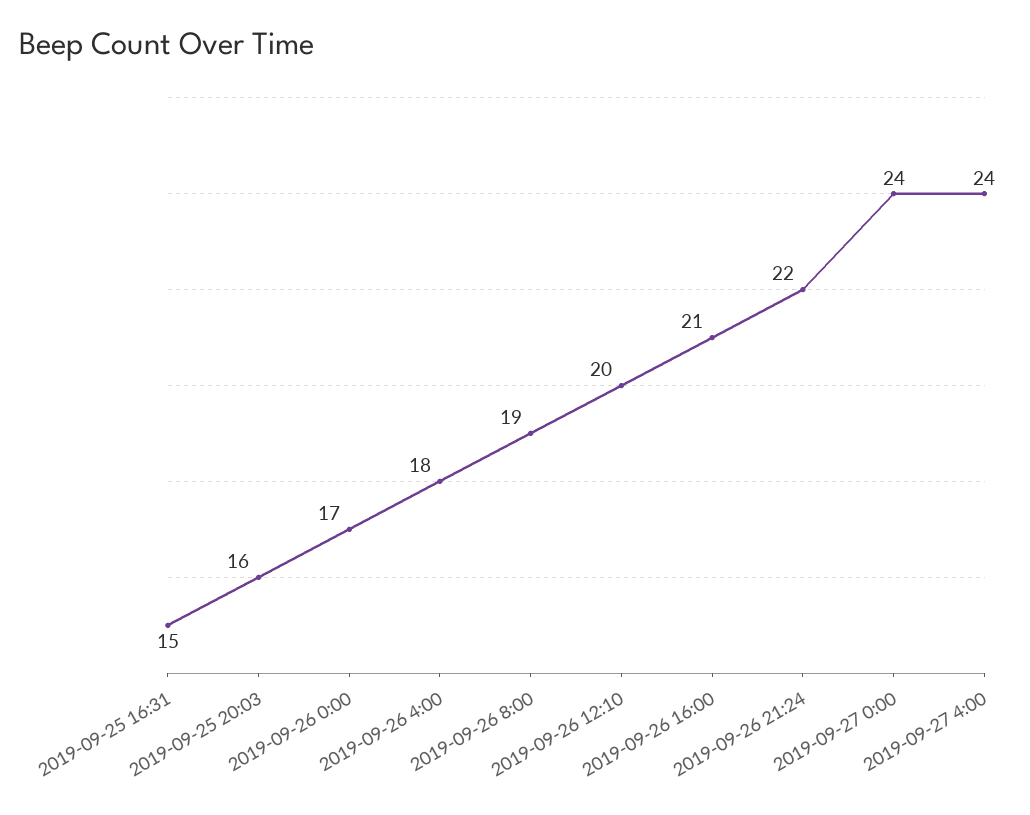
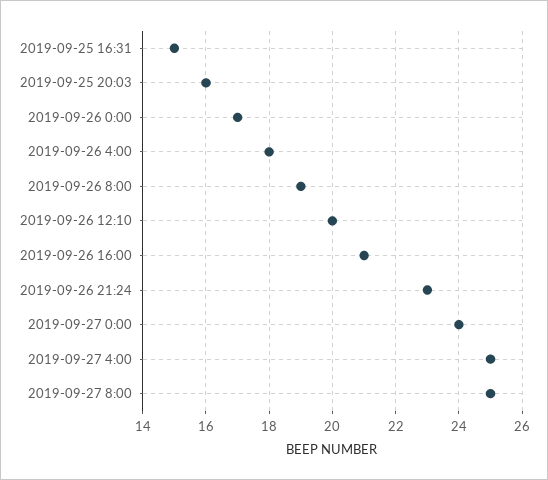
2019-09-26 21:24: 22 -> 23
2019-09-27 4:00: 24 -> 25
2019-09-27 8:00: none -> 25

